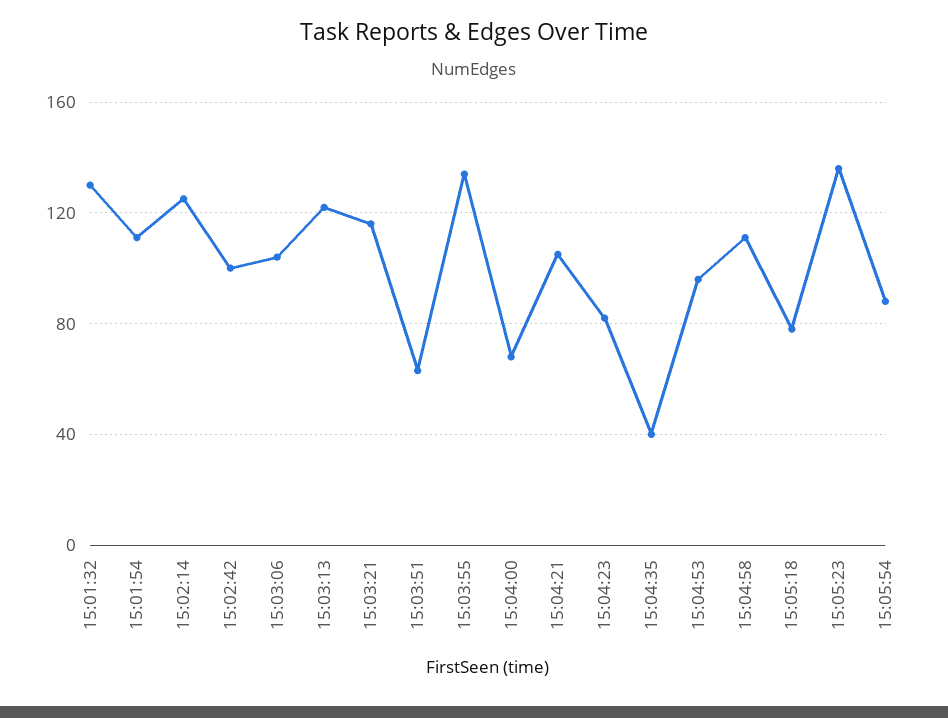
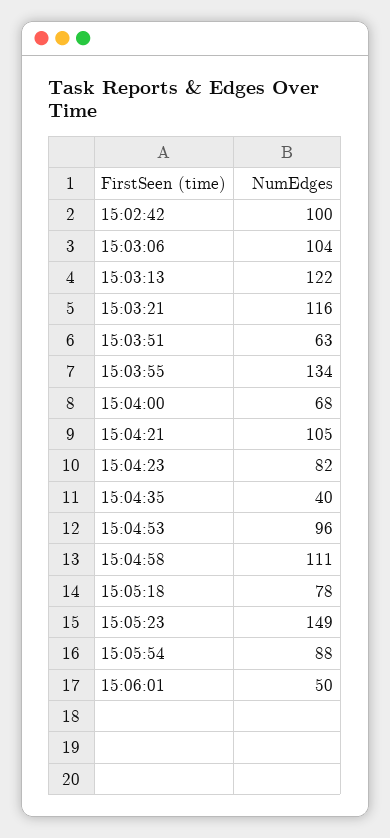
15:01:32: 130 -> none
15:01:54: 110 -> none
15:02:14: 125 -> none
15:05:23: 135 -> 149
15:06:01: none -> 50

